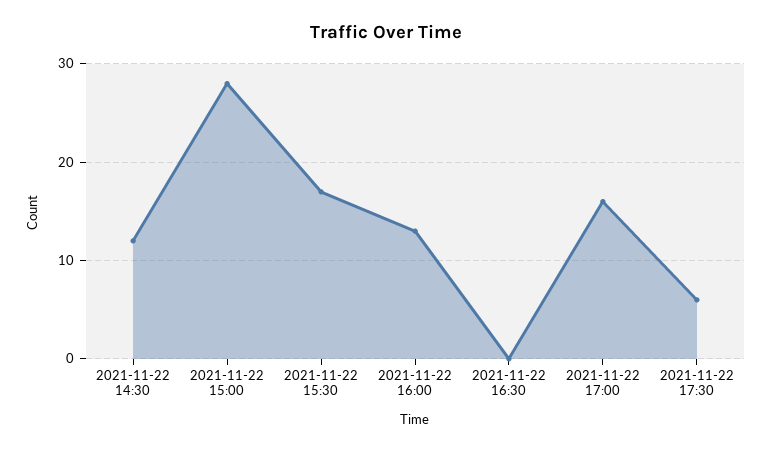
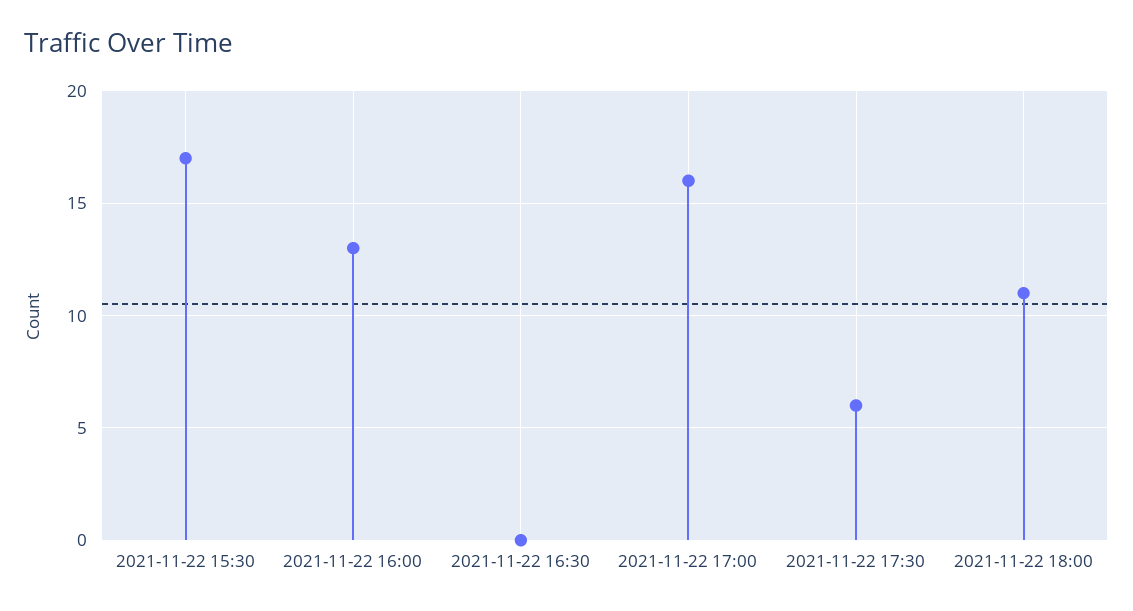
2021-11-22 14:30: 12 -> none
2021-11-22 15:00: 28 -> none
2021-11-22 18:00: none -> 11

